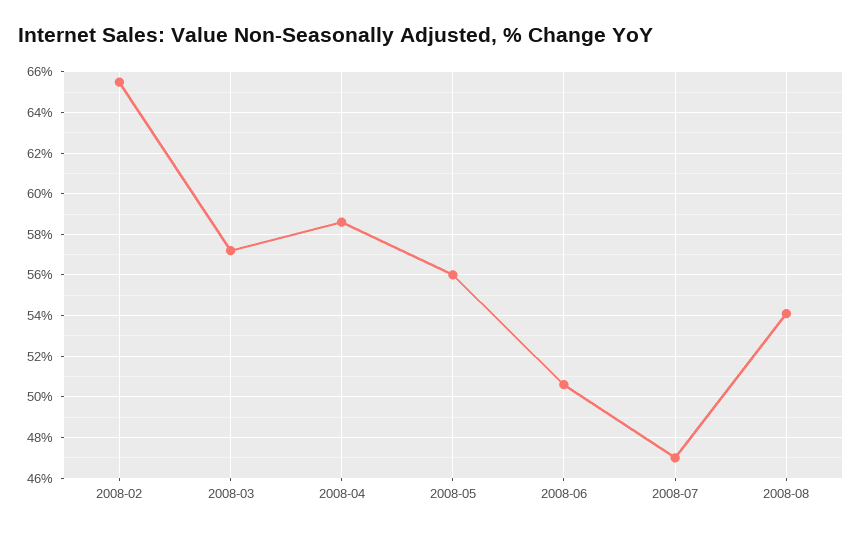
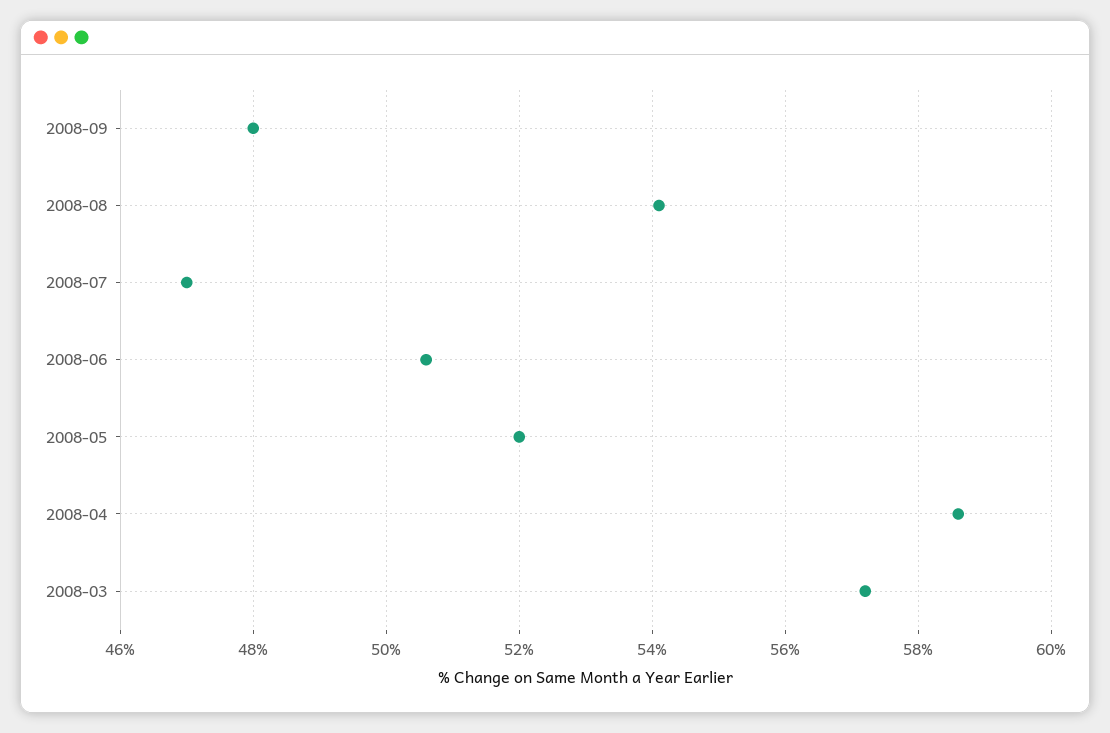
2008-02: 65.5 -> none
2008-05: 56 -> 52
2008-09: none -> 48

